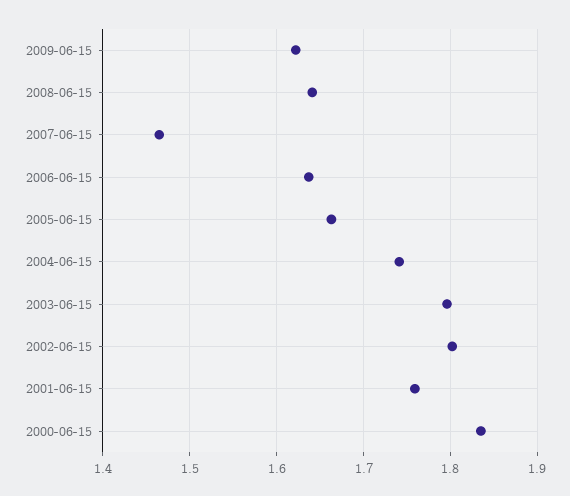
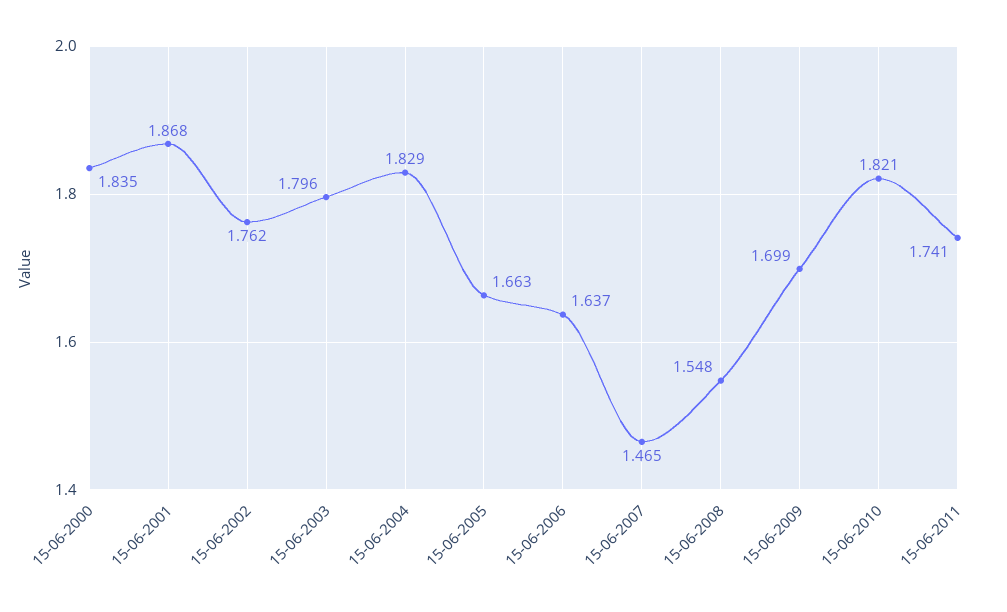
2009-06-15: 1.62 -> 1.699
2008-06-15: 1.64 -> 1.548
2004-06-15: 1.74 -> 1.829
2002-06-15: 1.8 -> 1.762
2001-06-15: 1.76 -> 1.868
15-06-2010: none -> 1.821
15-06-2011: none -> 1.741

